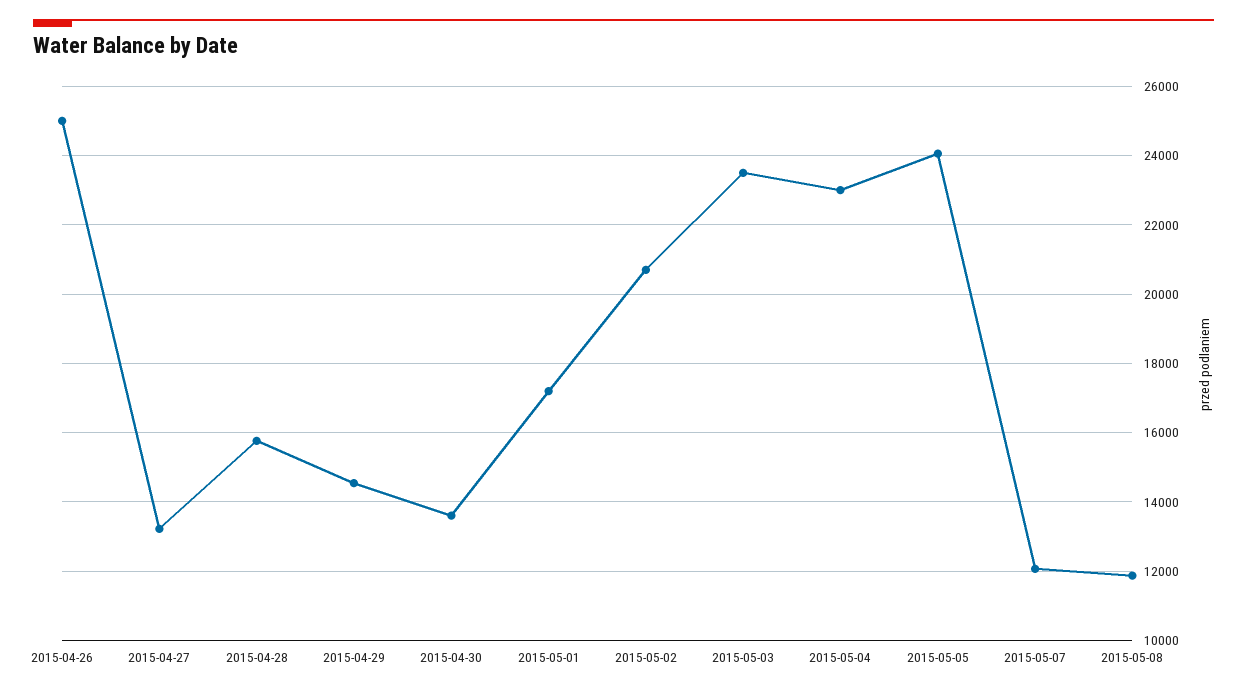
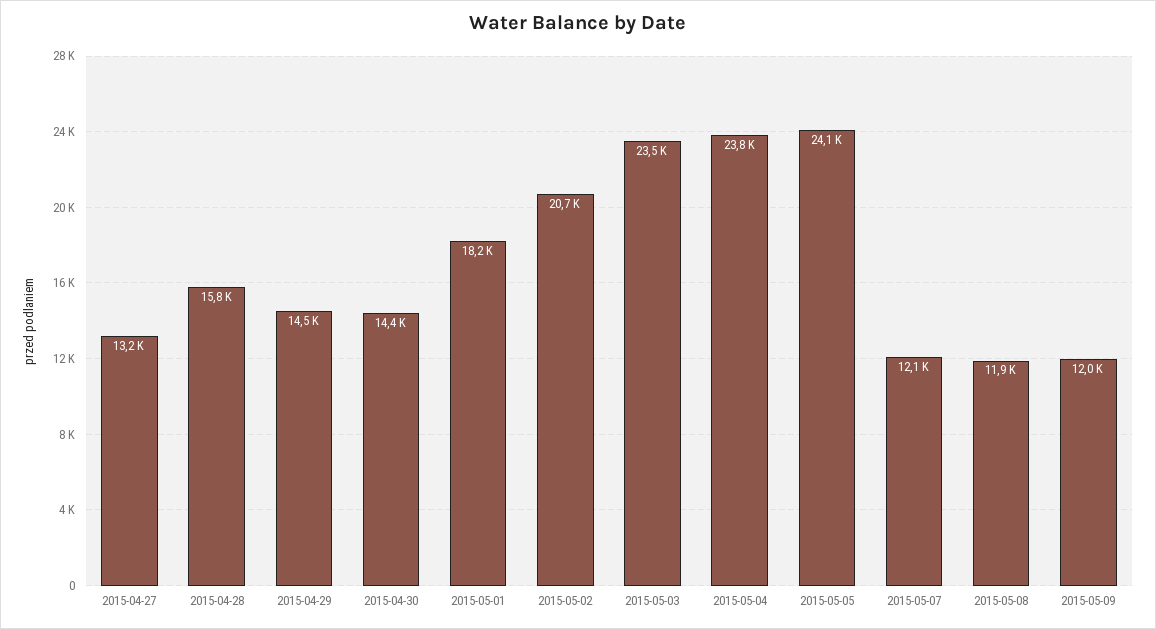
2015-04-26: 25000 -> none
2015-04-30: 13600 -> 14400
2015-05-01: 17200 -> 18200
2015-05-04: 23000 -> 23800
2015-05-09: none -> 12000

